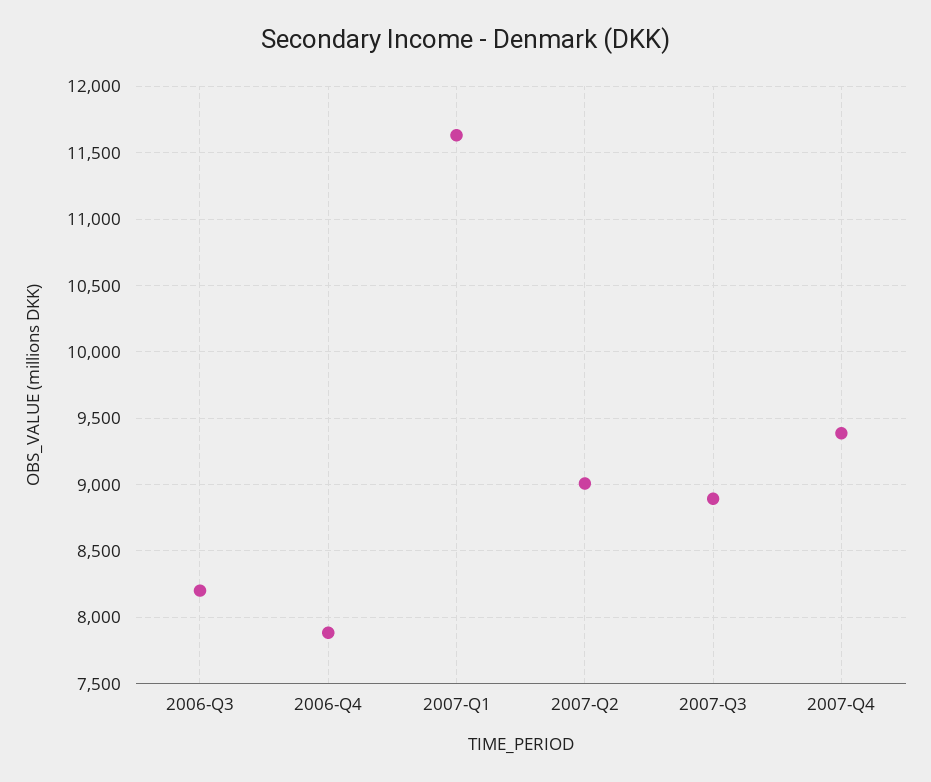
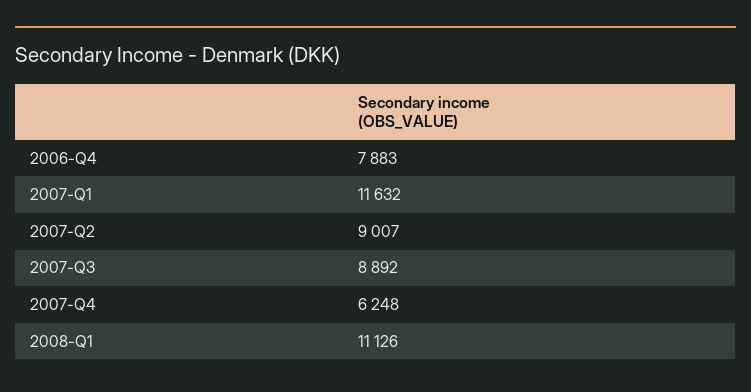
2006-Q3: 8200 -> none
2007-Q4: 9400 -> 6248
2008-Q1: none -> 11126

